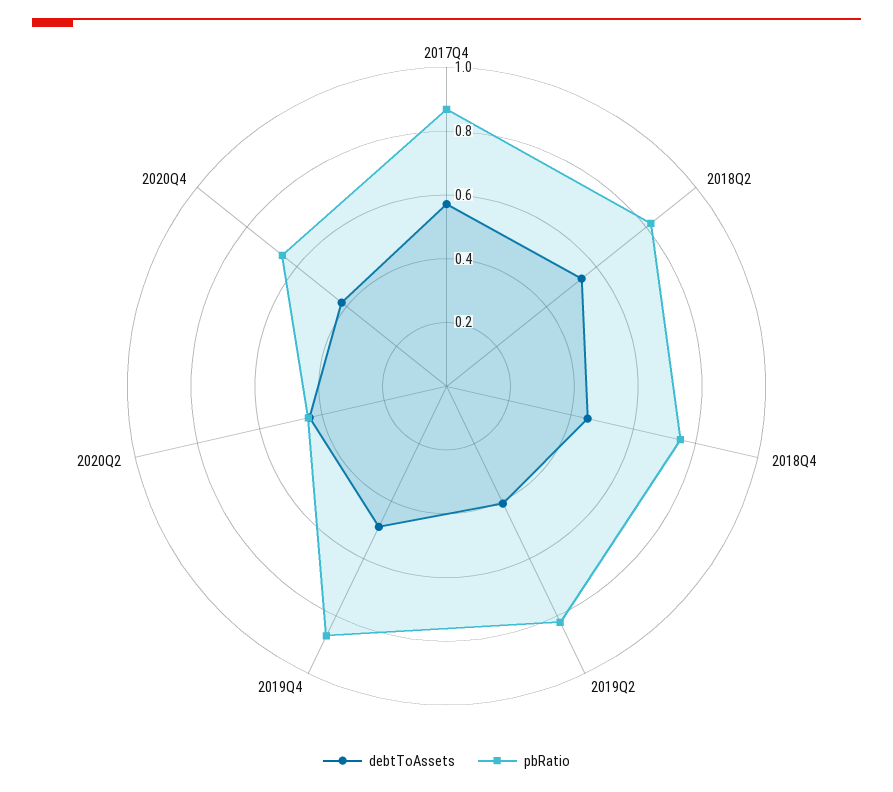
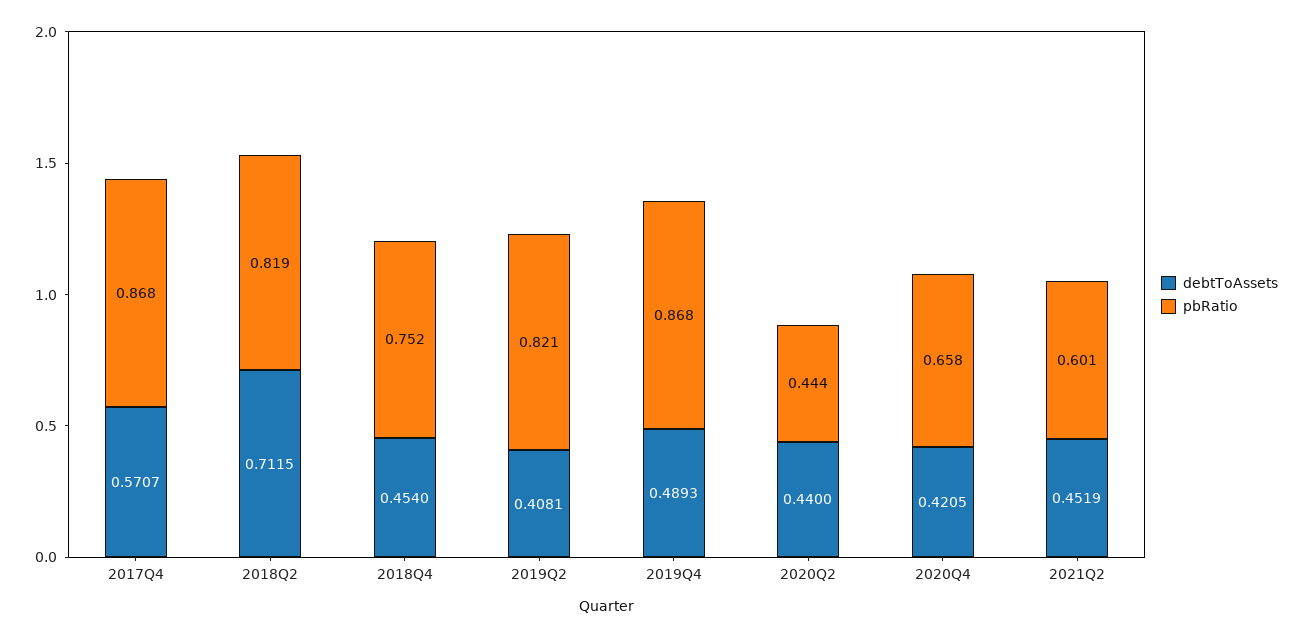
debtToAssets, 2018Q2: 0.55 -> 0.7115
debtToAssets, 2021Q2: none -> 0.4519
pbRatio, 2021Q2: none -> 0.601

